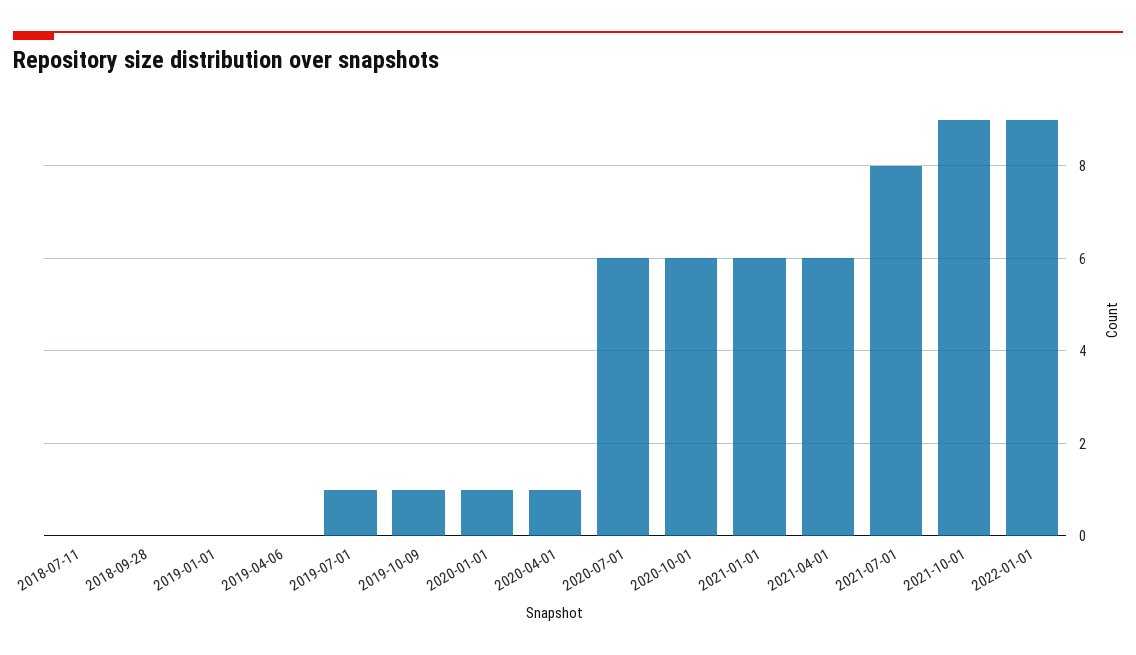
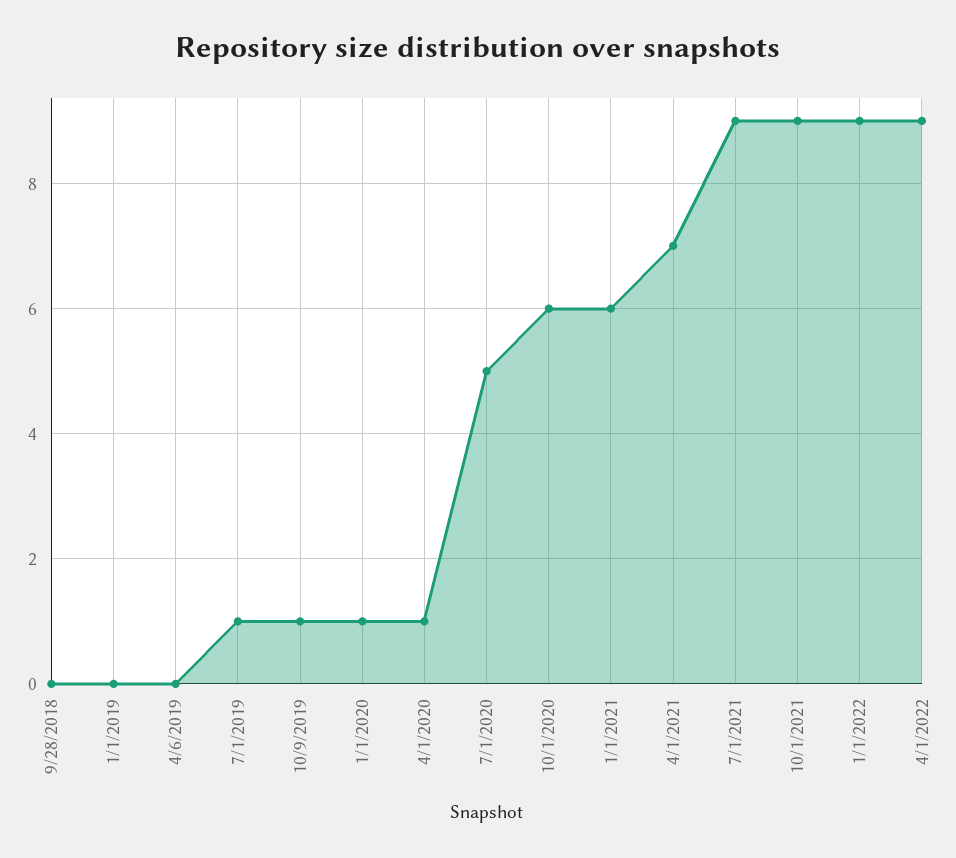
2018-07-11: 0 -> none
2020-07-01: 6 -> 5
2021-04-01: 6 -> 7
2021-07-01: 8 -> 9
4/1/2022: none -> 9

